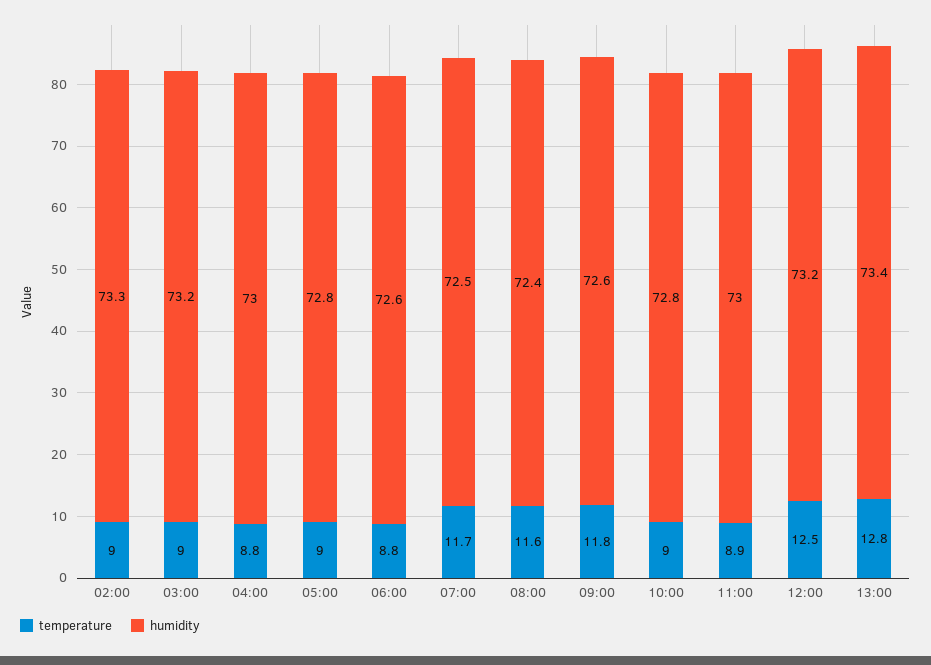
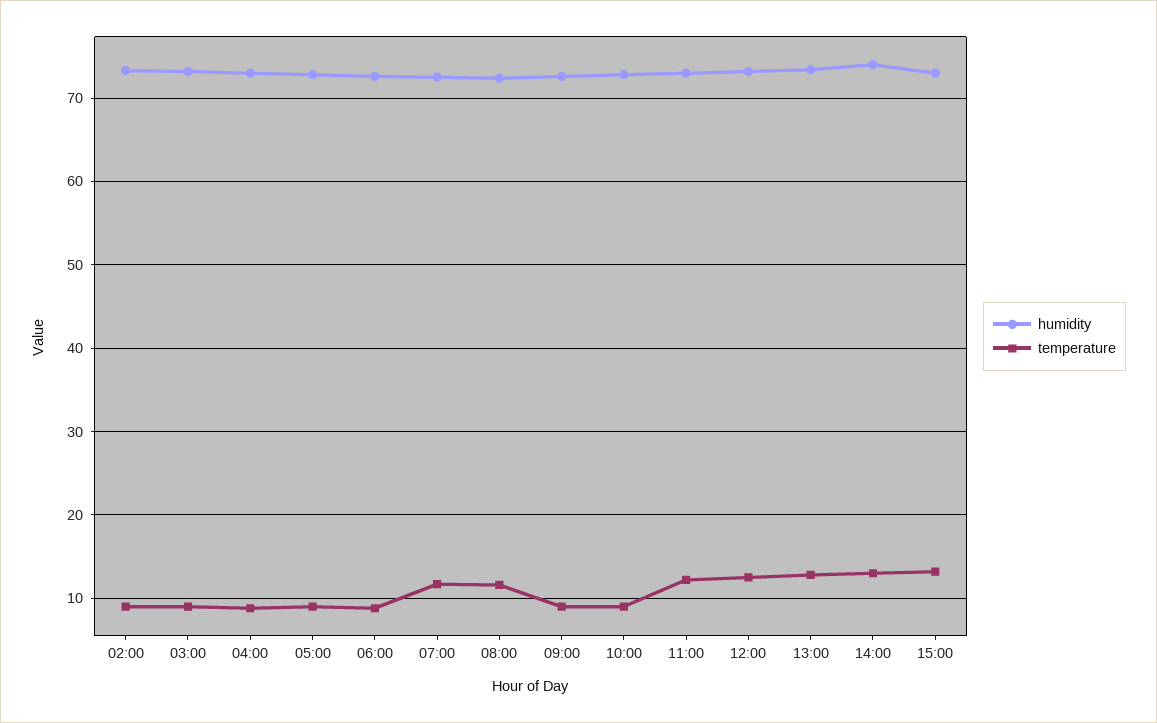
temperature, 09:00: 11.8 -> 9
temperature, 11:00: 8.9 -> 12
humidity, 14:00: none -> 74
temperature, 14:00: none -> 13
humidity, 15:00: none -> 73
temperature, 15:00: none -> 13

